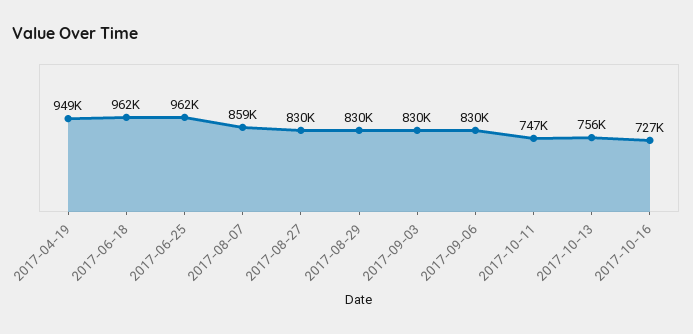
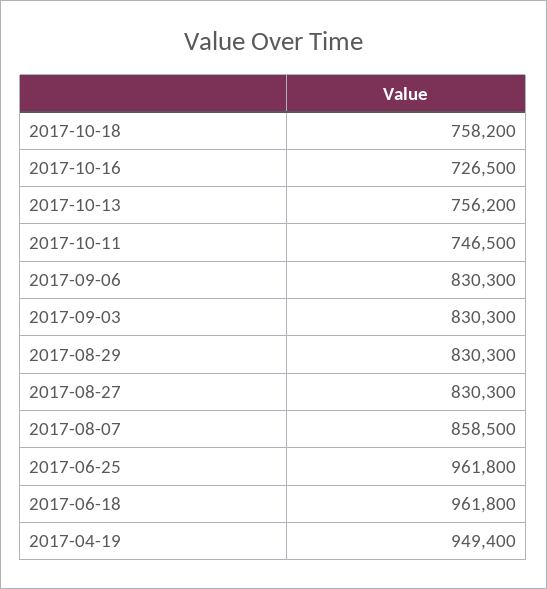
2017-10-18: none -> 758200

